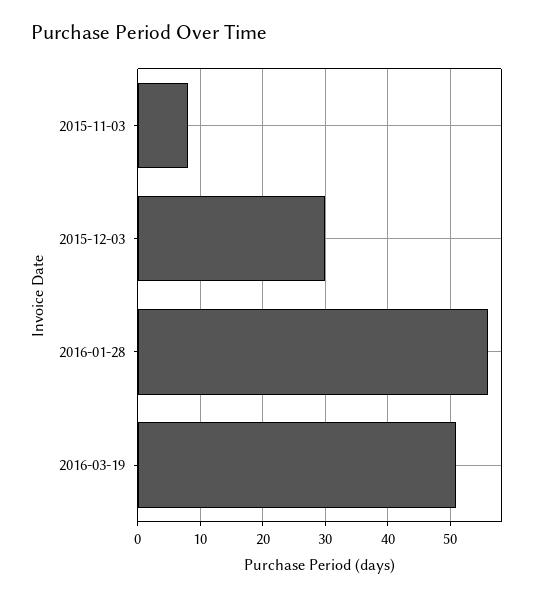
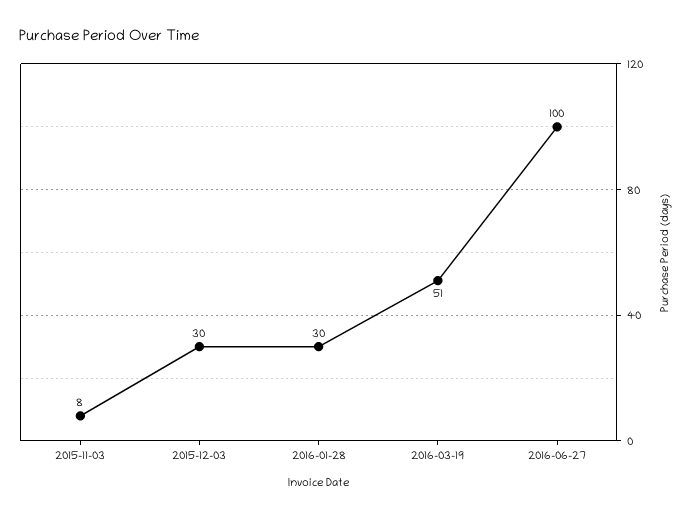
2016-01-28: 56 -> 30
2016-06-27: none -> 100

